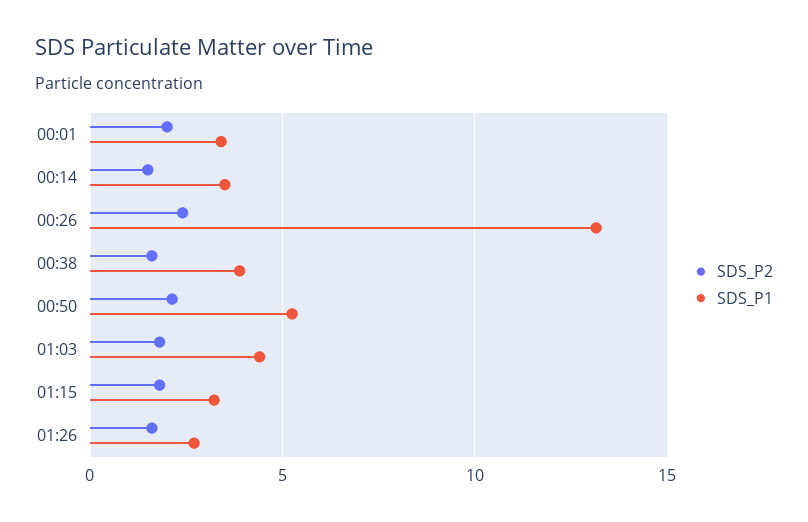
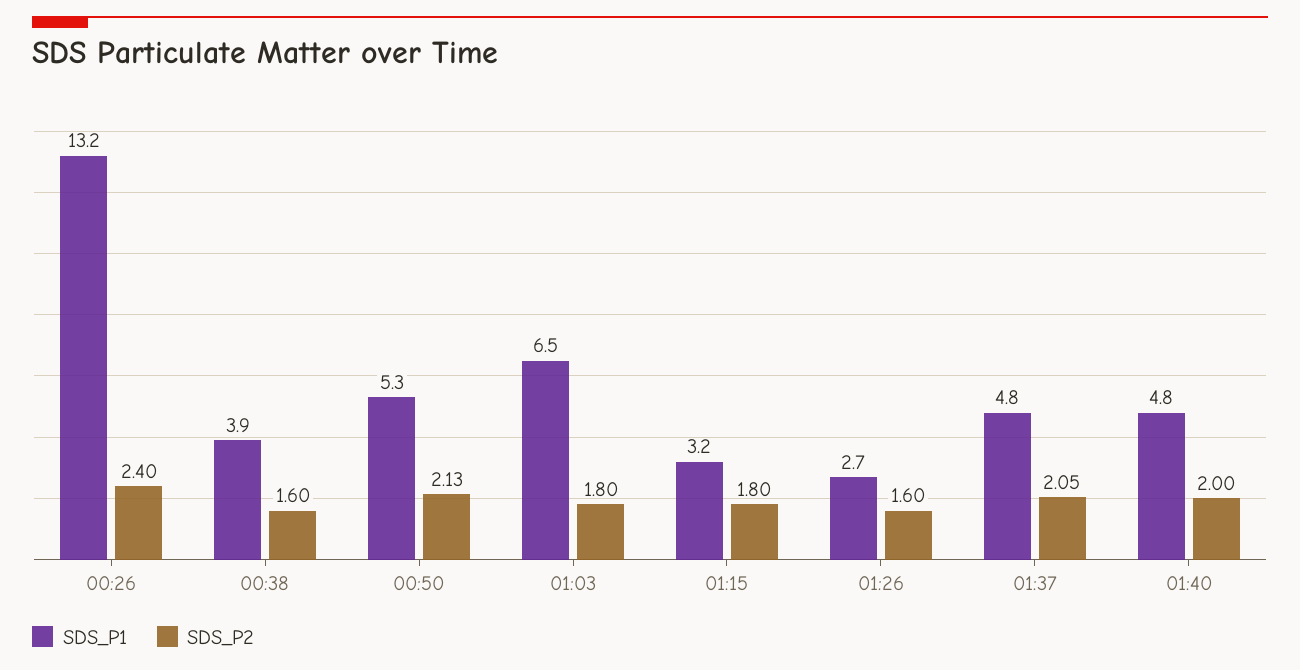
SDS_P2, 00:01: 2 -> none
SDS_P1, 00:01: 3.5 -> none
SDS_P2, 00:14: 1.5 -> none
SDS_P1, 00:14: 3.5 -> none
SDS_P1, 01:03: 4.5 -> 6.5
SDS_P1, 01:37: none -> 4.8
SDS_P2, 01:37: none -> 2.05
SDS_P1, 01:40: none -> 4.8
SDS_P2, 01:40: none -> 2

